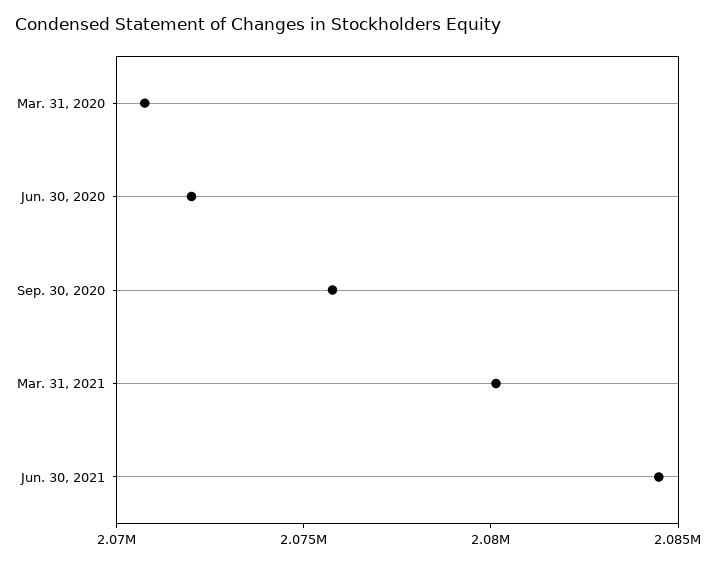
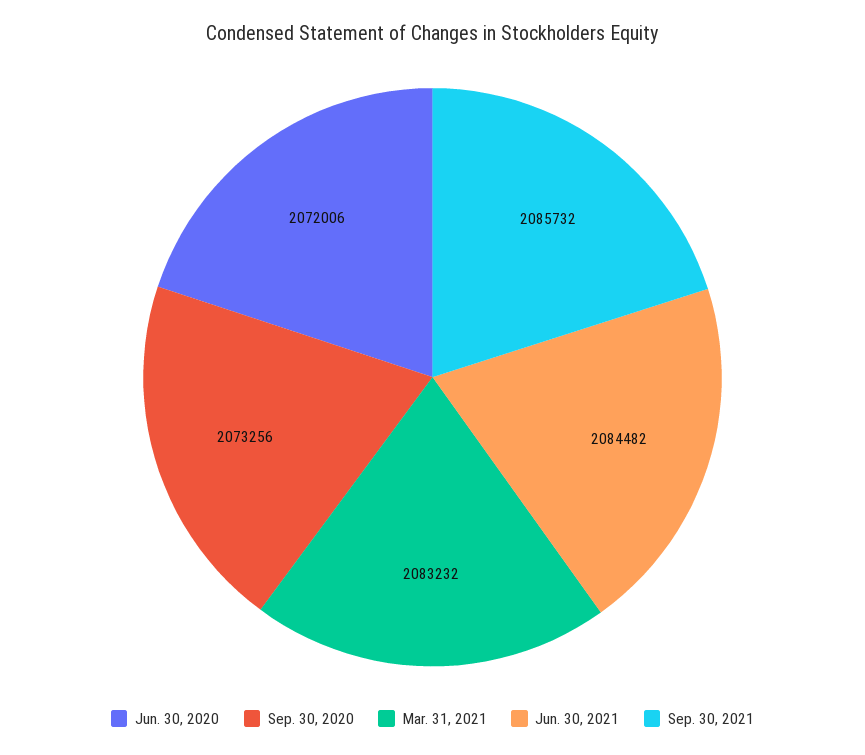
Mar. 31, 2020: 2071000 -> none
Sep. 30, 2020: 2076000 -> 2073256
Mar. 31, 2021: 2080000 -> 2083232
Sep. 30, 2021: none -> 2085732

